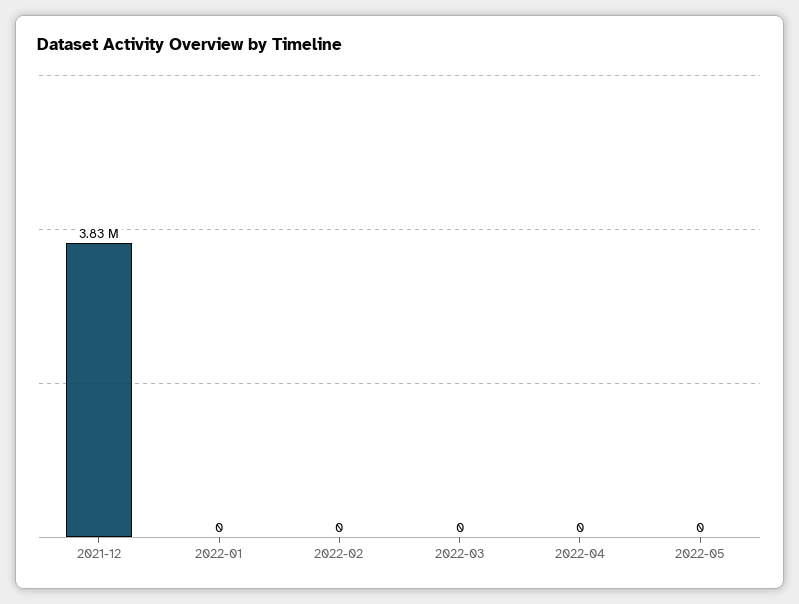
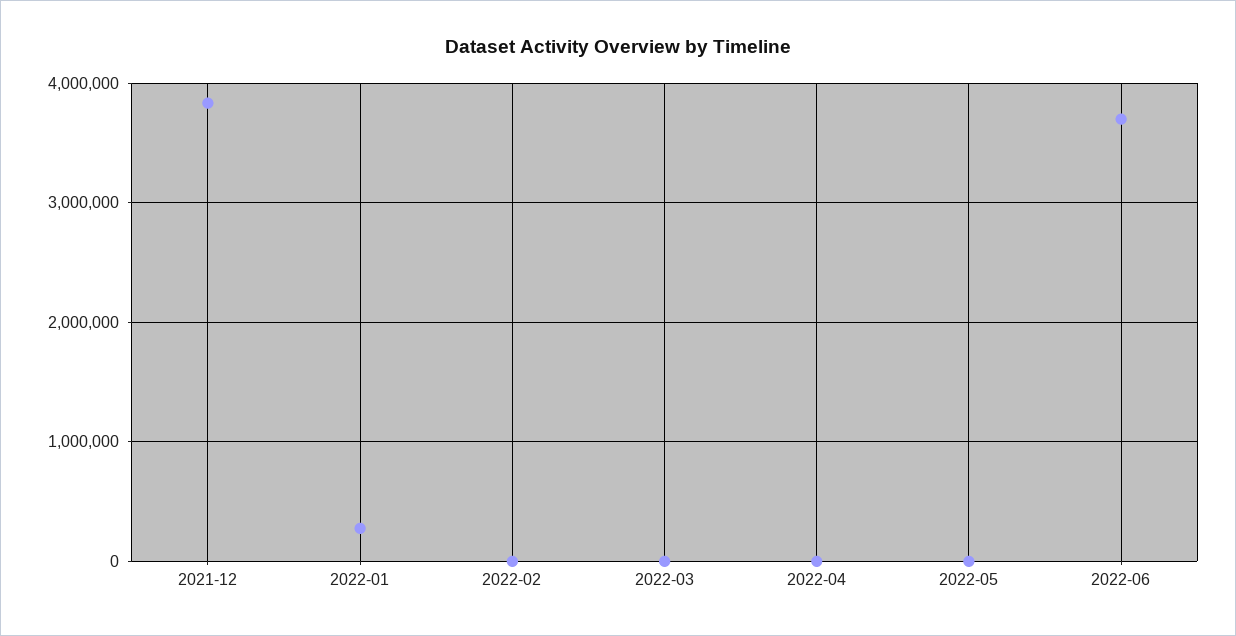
2022-01: 0 -> 300000
2022-06: none -> 3700000

